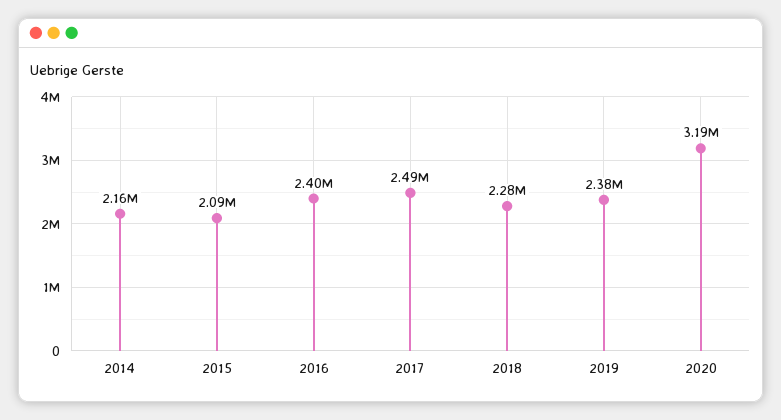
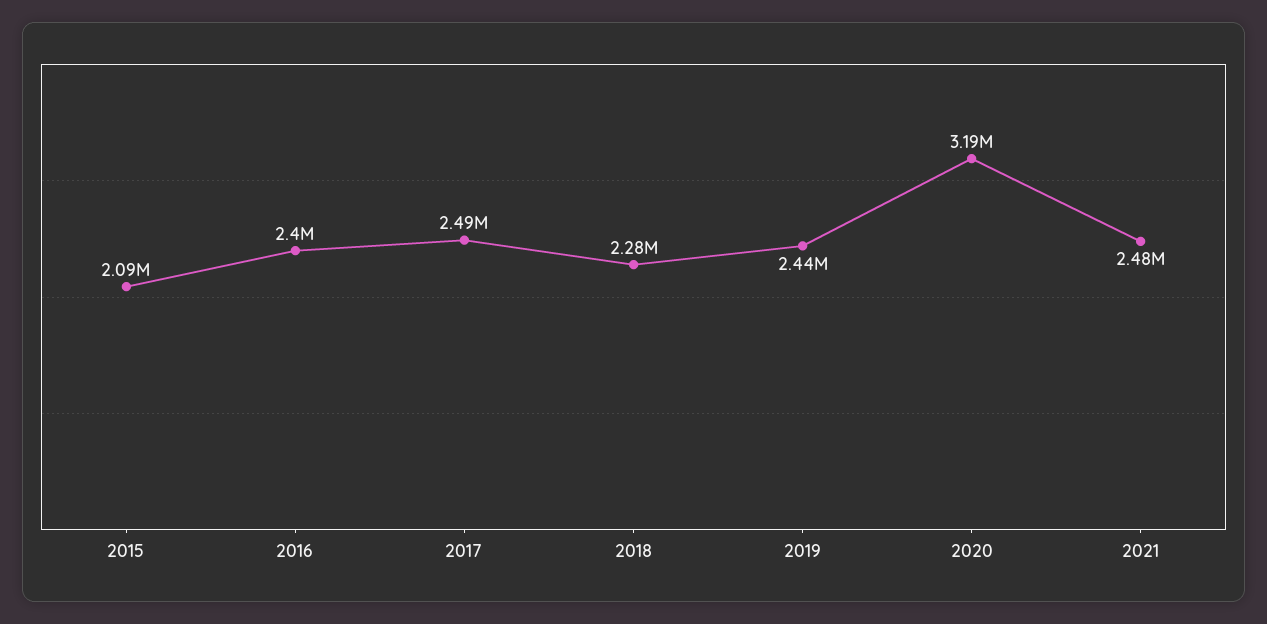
2014: 2160000 -> none
2019: 2380000 -> 2440000
2021: none -> 2480000

